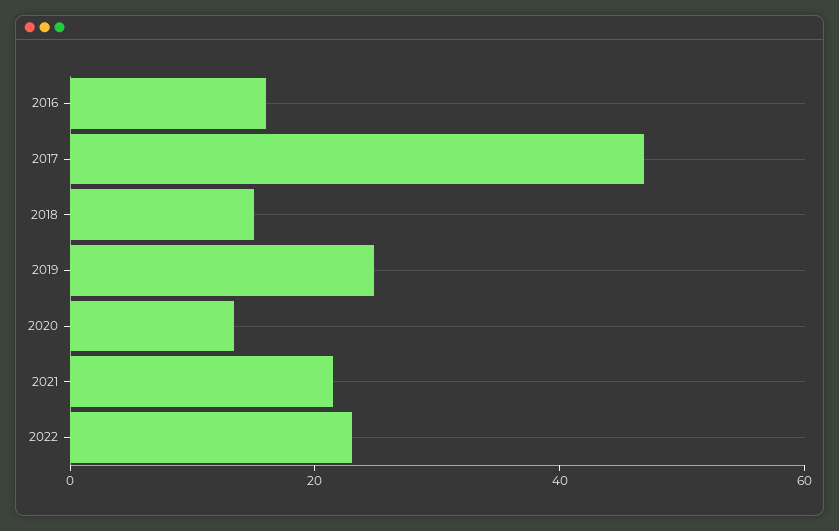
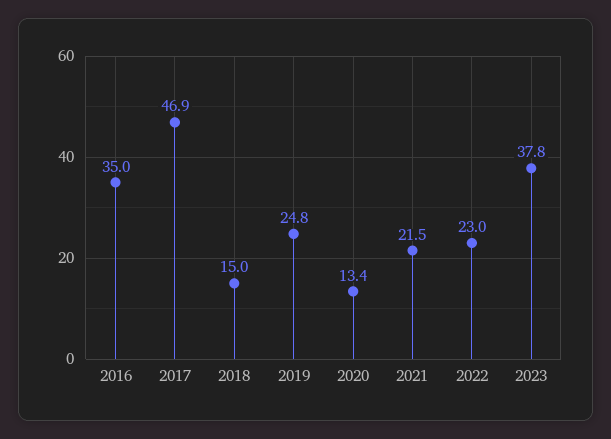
2016: 15 -> 35
2023: none -> 37.8

